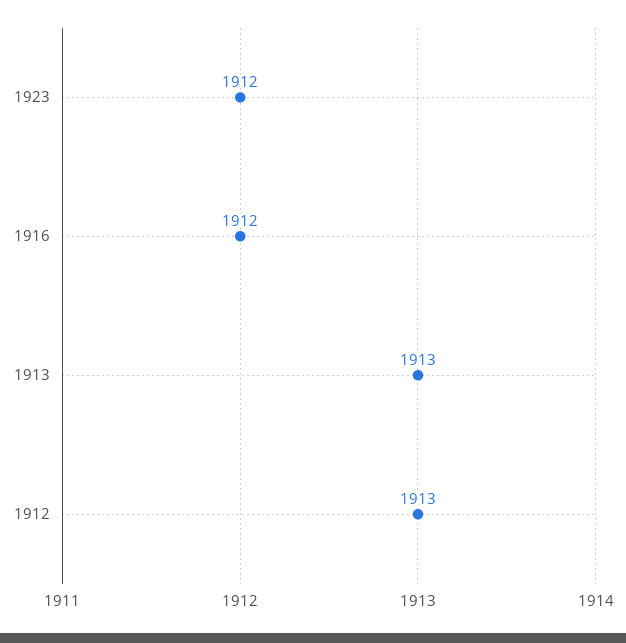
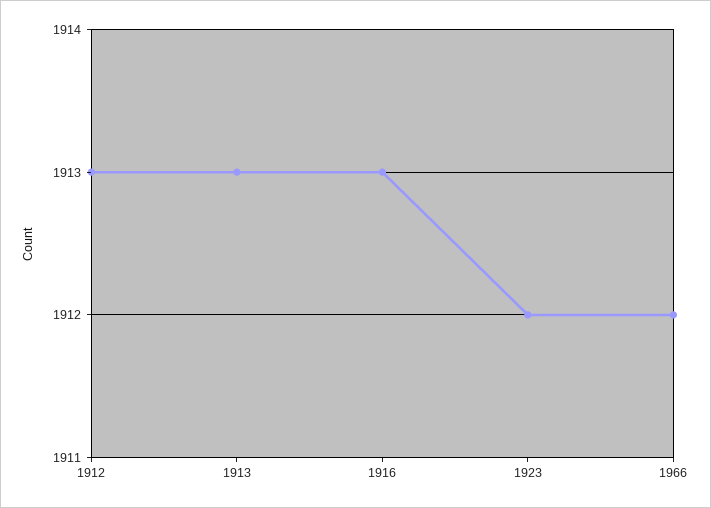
1916: 1912 -> 1913
1966: none -> 1912

